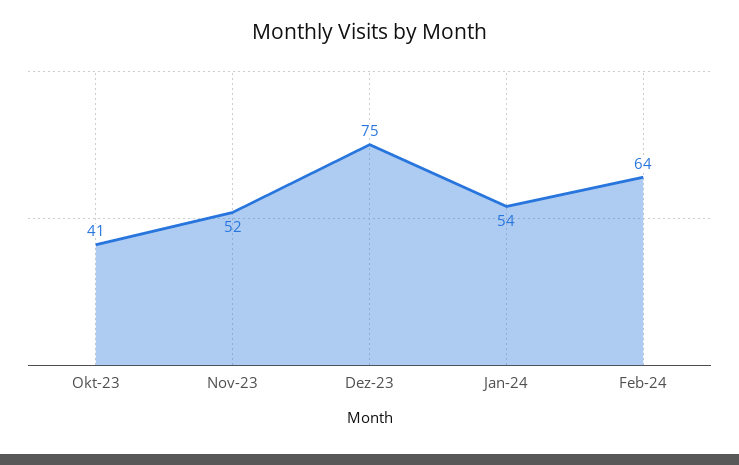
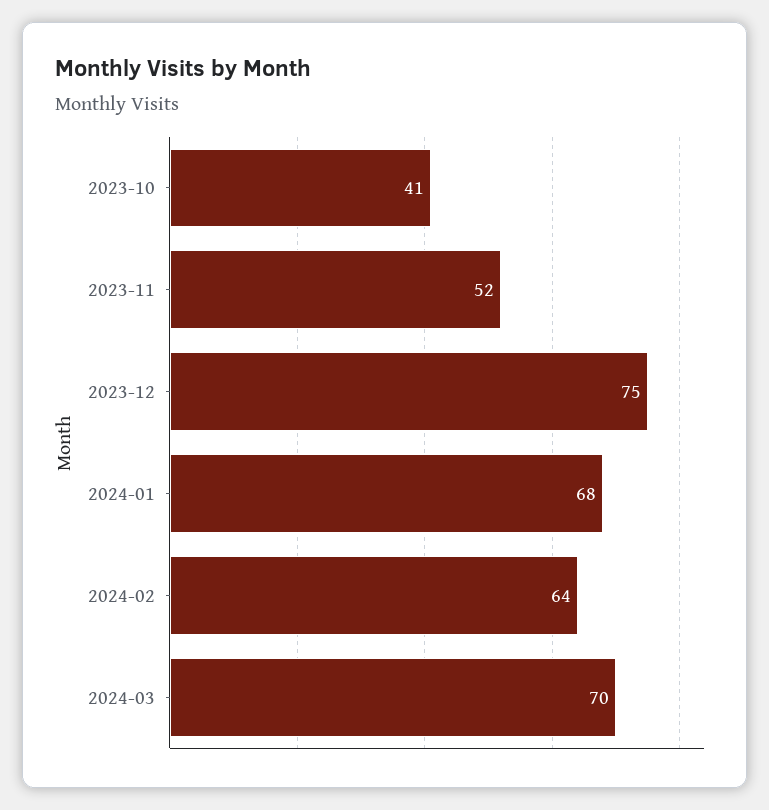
Jan-24: 54 -> 68
2024-03: none -> 70

